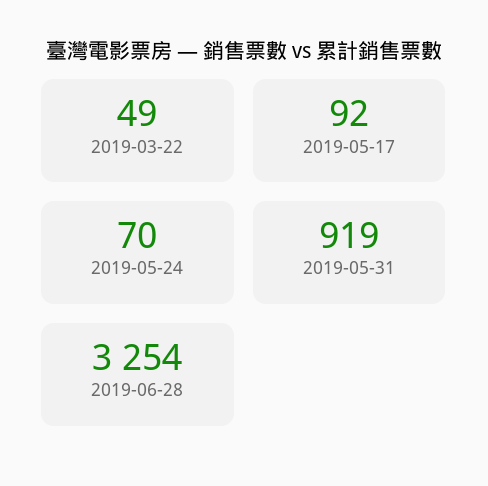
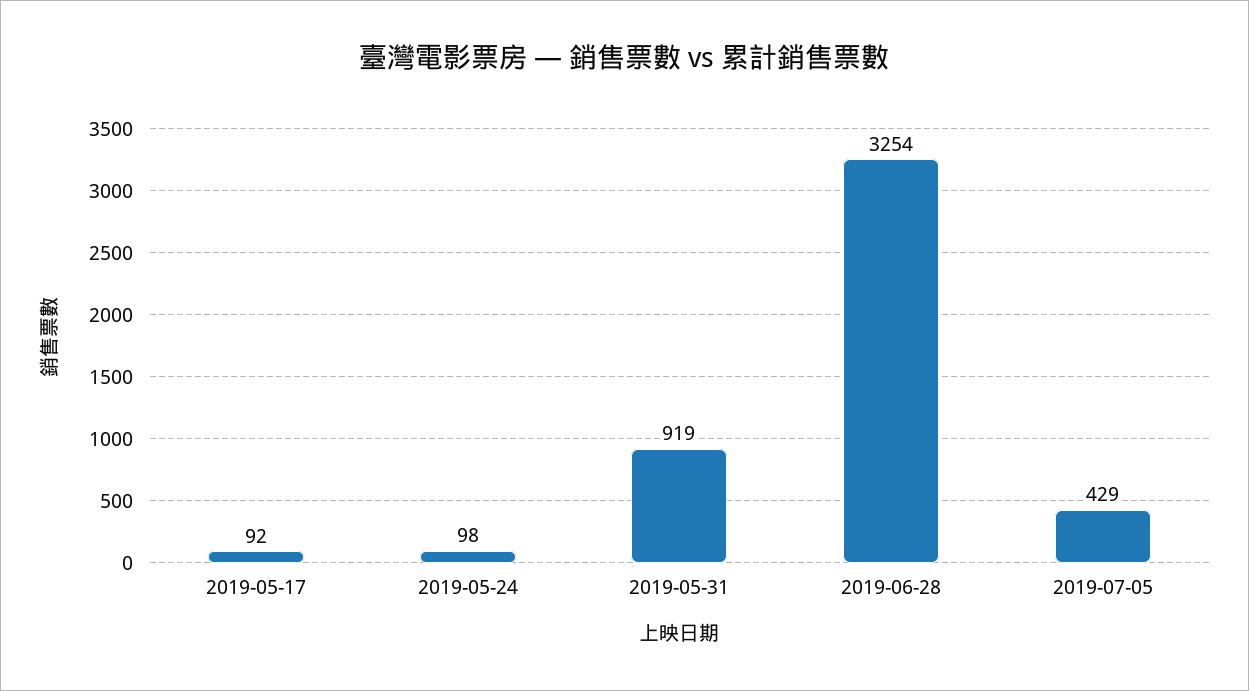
2019-03-22: 49 -> none
2019-05-24: 70 -> 98
2019-07-05: none -> 429

